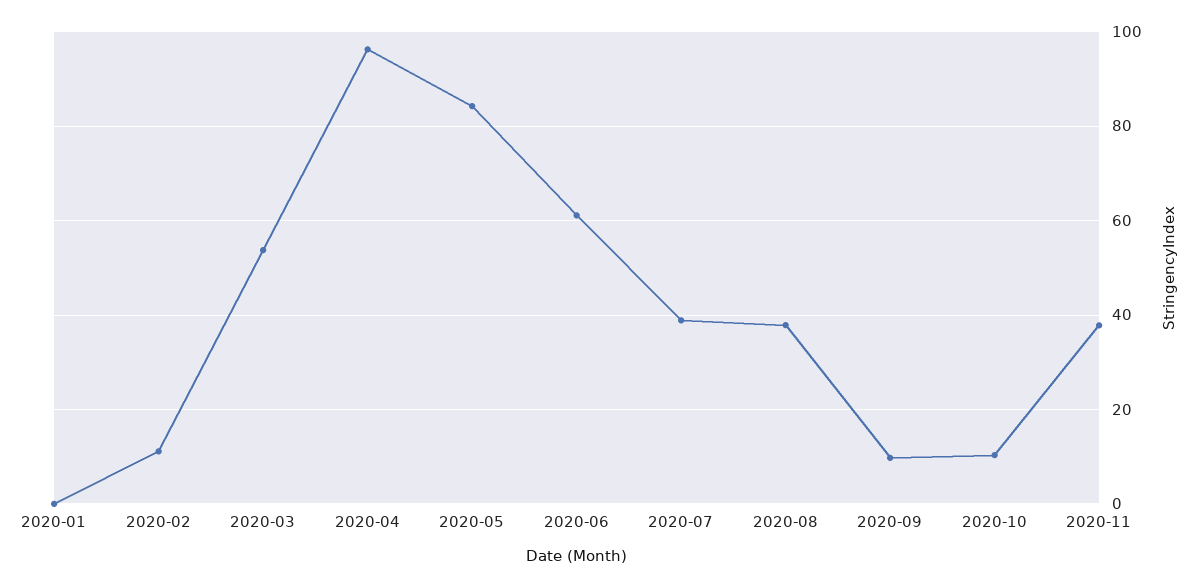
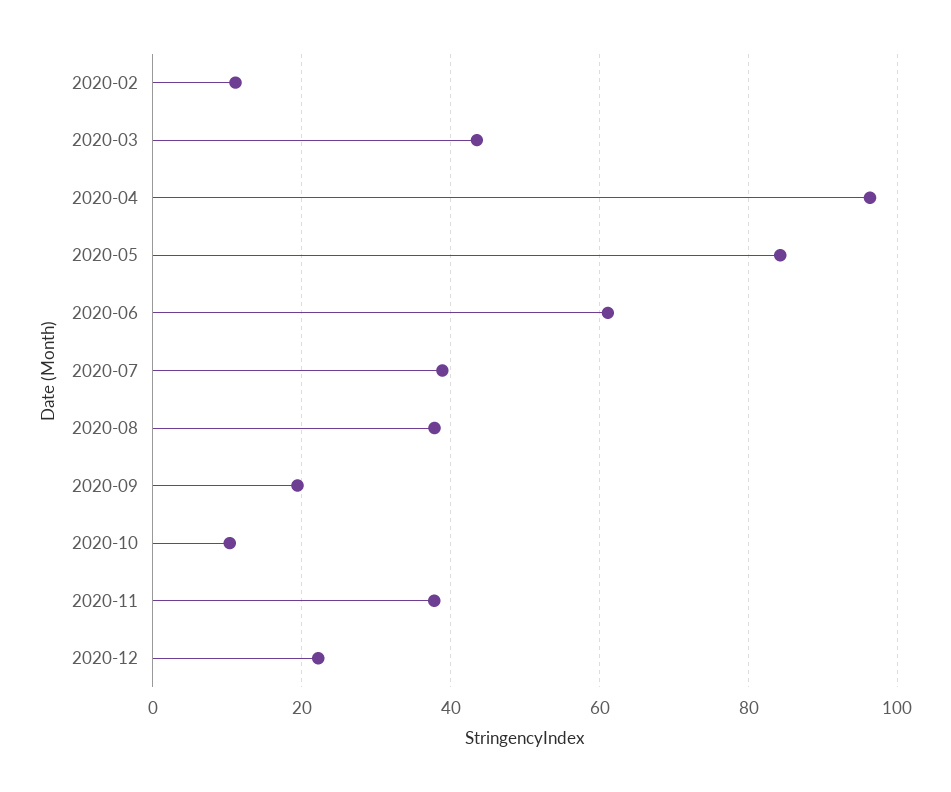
2020-01: 0 -> none
2020-03: 54 -> 44
2020-09: 10 -> 20
2020-12: none -> 22

